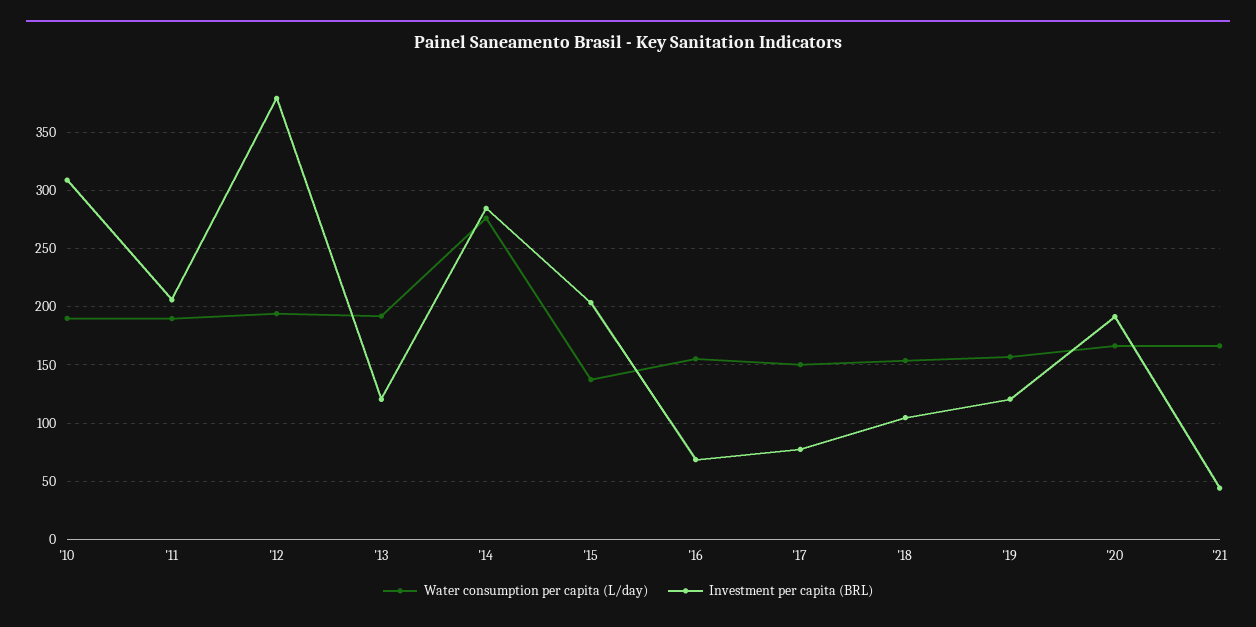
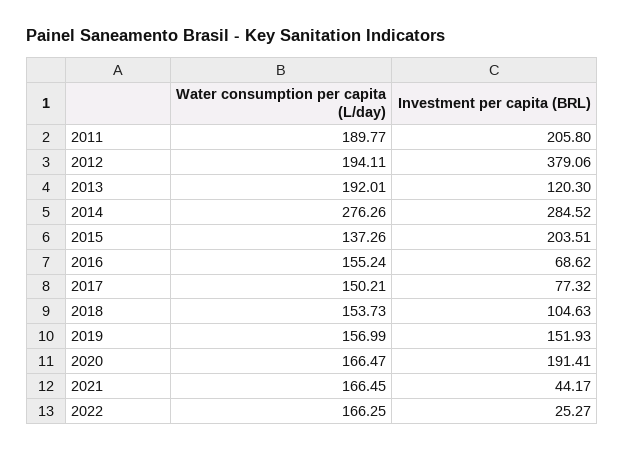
Water consumption per capita (L/day), '10: 190 -> none
Investment per capita (BRL), '10: 310 -> none
Investment per capita (BRL), '19: 120 -> 151.93
Water consumption per capita (L/day), 2022: none -> 166.25
Investment per capita (BRL), 2022: none -> 25.27

